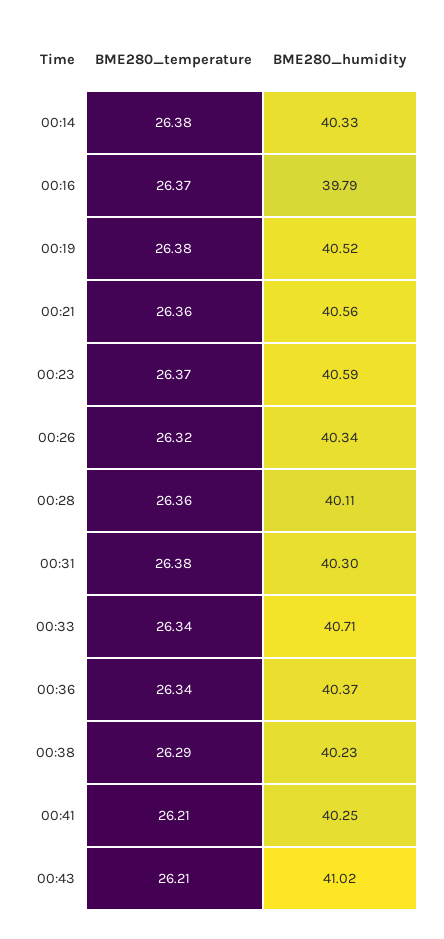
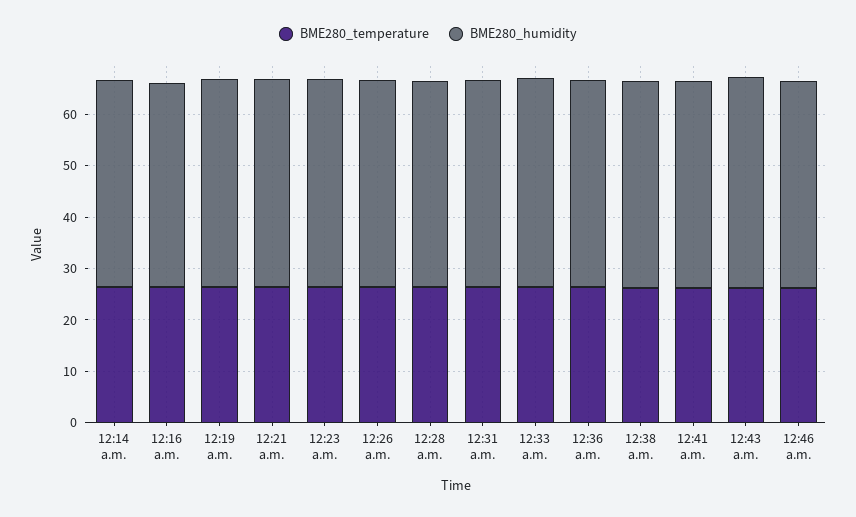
BME280_temperature, 12:46 a.m.: none -> 26
BME280_humidity, 12:46 a.m.: none -> 40

